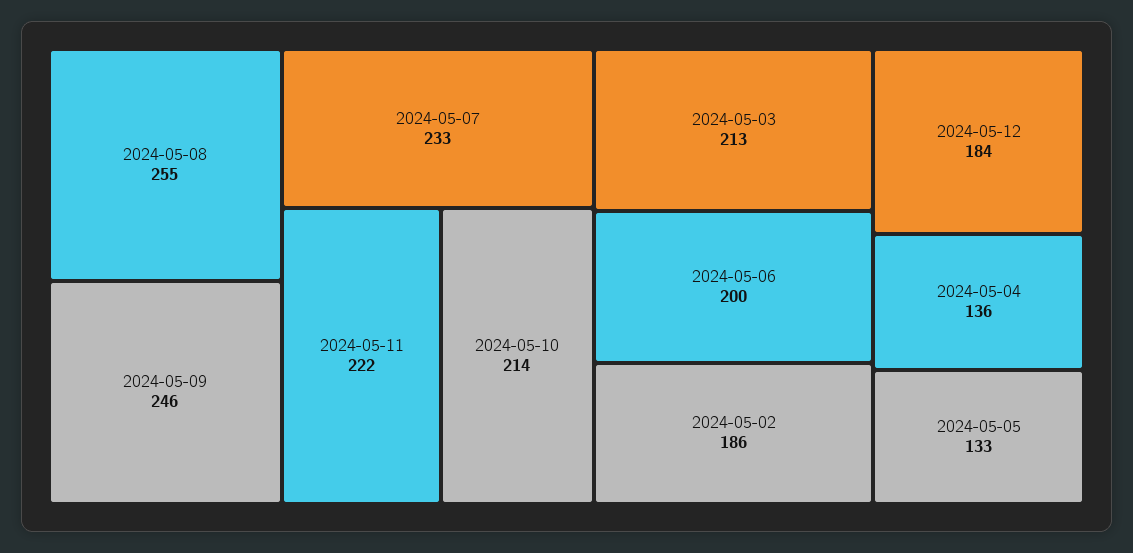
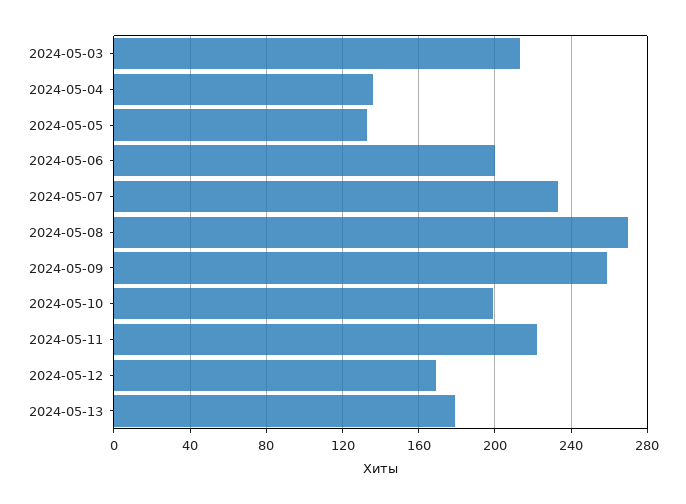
2024-05-08: 255 -> 270
2024-05-09: 246 -> 260
2024-05-10: 214 -> 200
2024-05-02: 186 -> none
2024-05-12: 184 -> 170
2024-05-13: none -> 180

